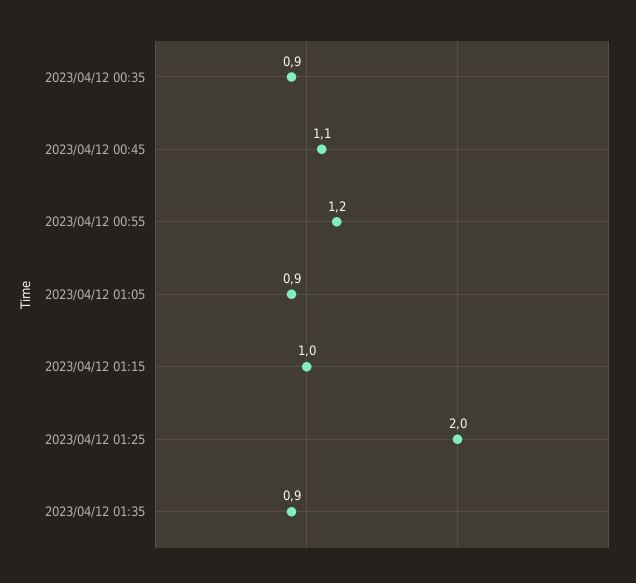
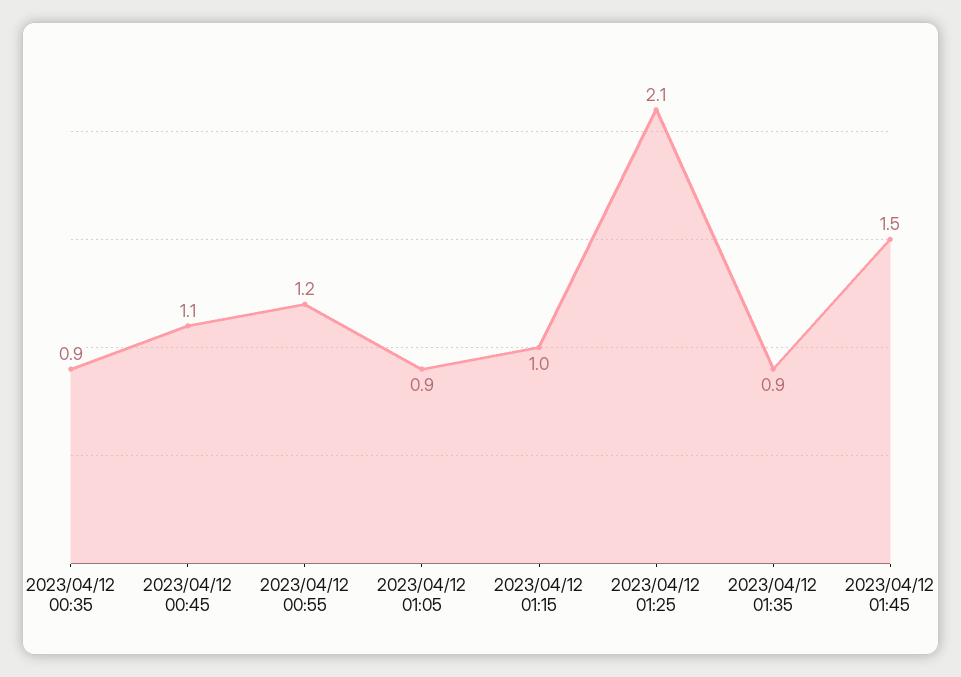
2023/04/12 01:25: 2 -> 2.1
2023/04/12 01:45: none -> 1.5

